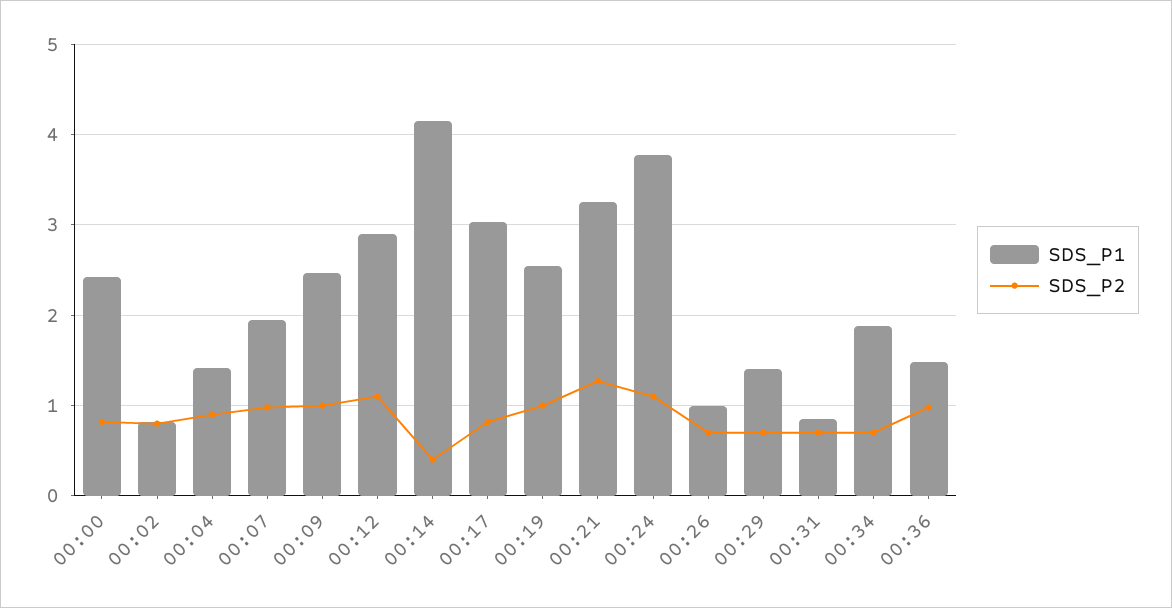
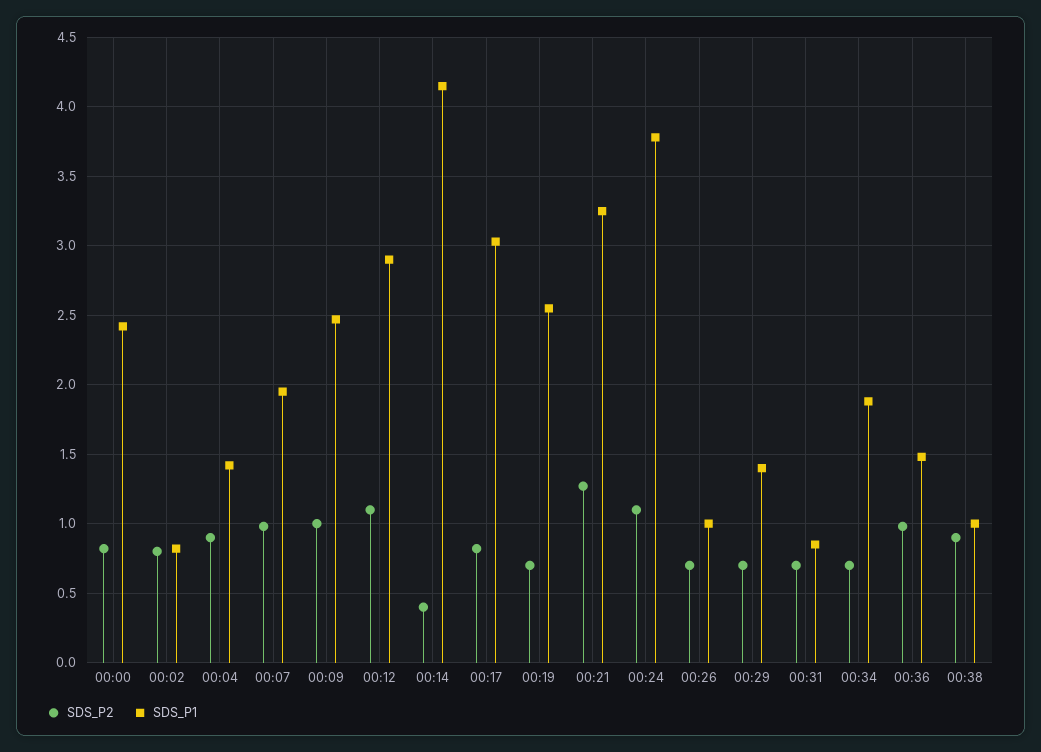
SDS_P2, 00:19: 1 -> 0.7
SDS_P2, 00:38: none -> 0.9
SDS_P1, 00:38: none -> 1

